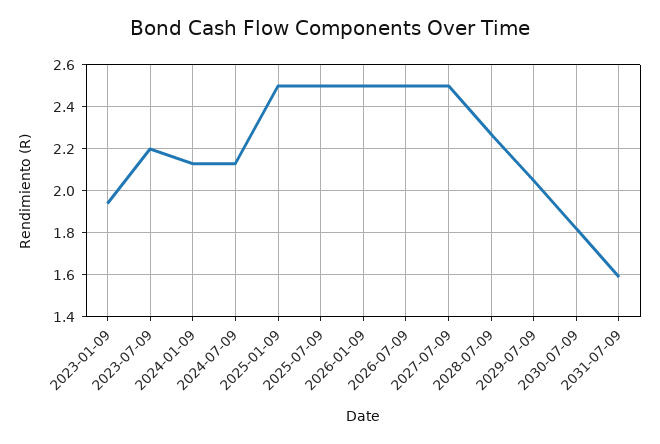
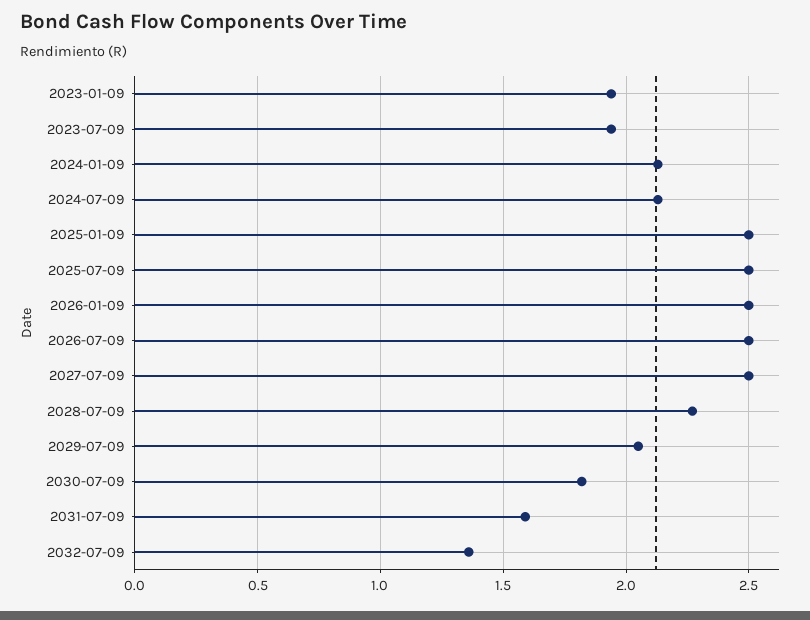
2023-07-09: 2.2 -> 1.95
2032-07-09: none -> 1.35

